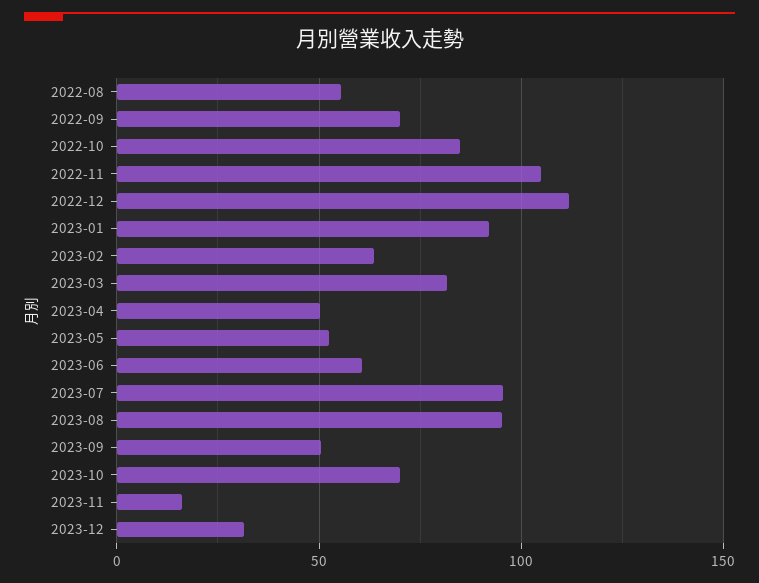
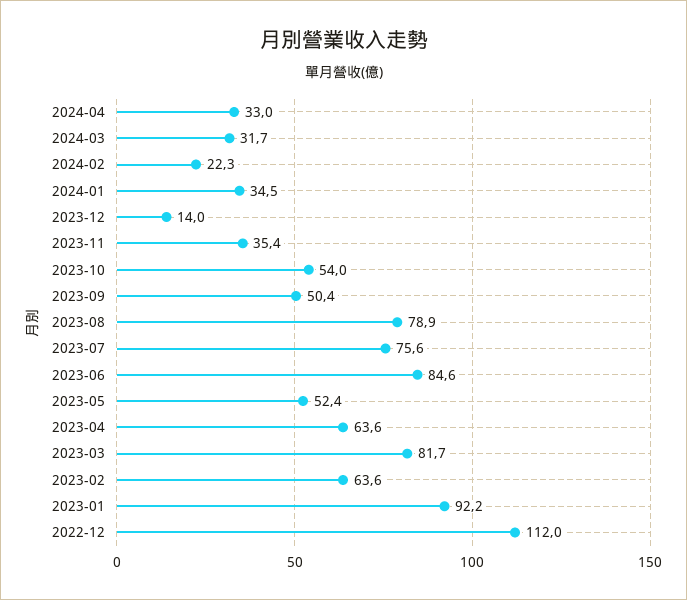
2022-08: 55 -> none
2022-09: 70 -> none
2022-10: 85 -> none
2022-11: 105 -> none
2023-04: 50 -> 63.6
2023-06: 60 -> 84.6
2023-07: 95 -> 75.6
2023-08: 95 -> 78.9
2023-10: 70 -> 54
2023-11: 15 -> 35.4
2023-12: 30 -> 14
2024-04: none -> 33
2024-03: none -> 31.7
2024-02: none -> 22.3
2024-01: none -> 34.5

